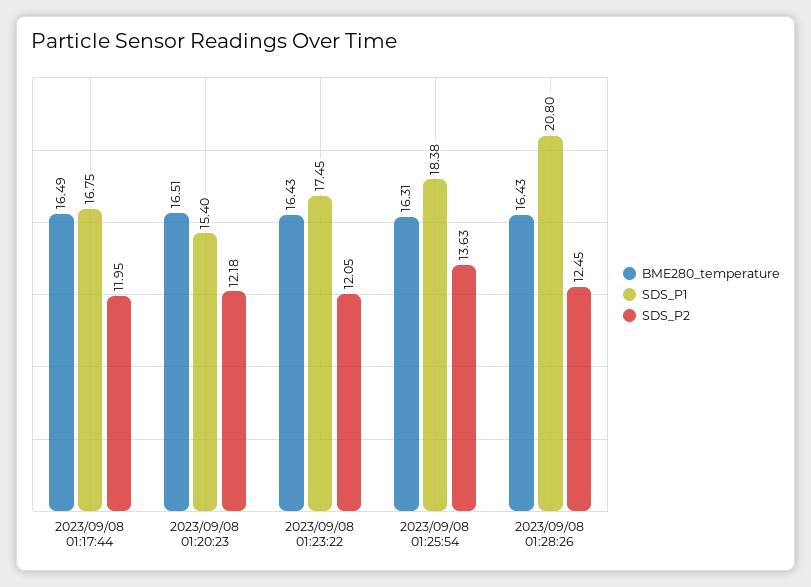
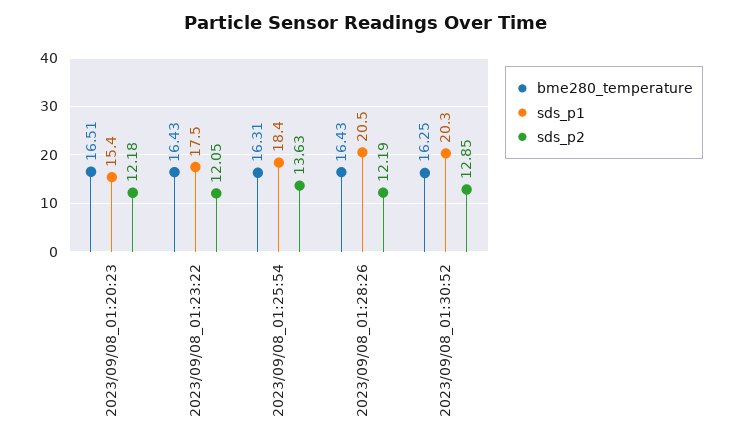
BME280_temperature, 2023/09/08 01:17:44: 16.49 -> none
SDS_P1, 2023/09/08 01:17:44: 16.75 -> none
SDS_P2, 2023/09/08 01:17:44: 11.95 -> none
SDS_P1, 2023/09/08 01:28:26: 20.8 -> 20.5
SDS_P2, 2023/09/08 01:28:26: 12.45 -> 12.19
BME280_temperature, 2023/09/08_01:30:52: none -> 16.25
SDS_P1, 2023/09/08_01:30:52: none -> 20.3
SDS_P2, 2023/09/08_01:30:52: none -> 12.85

